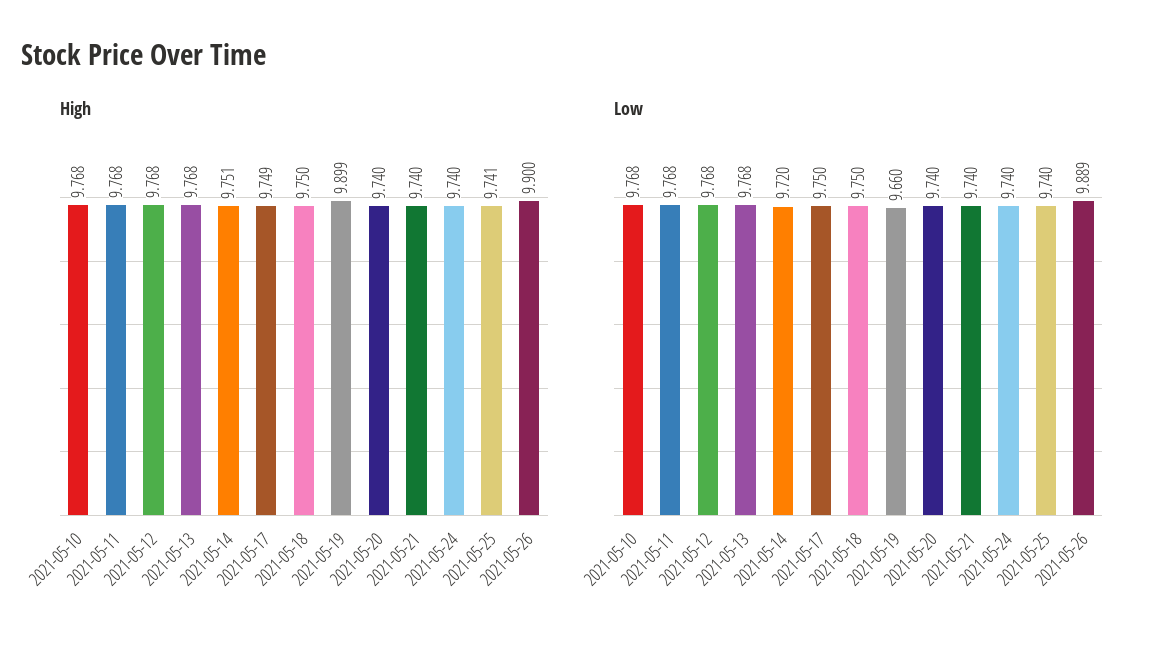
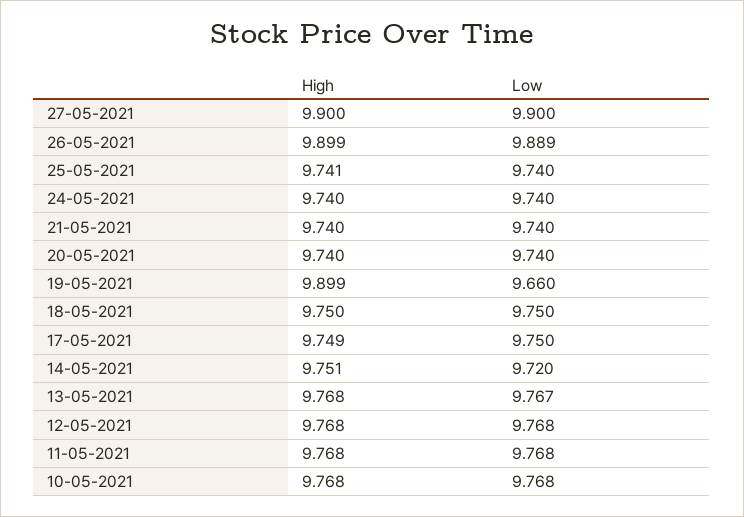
High, 2021-05-26: 9.9 -> 9.899
Low, 2021-05-13: 9.768 -> 9.767
High, 27-05-2021: none -> 9.9
Low, 27-05-2021: none -> 9.9

